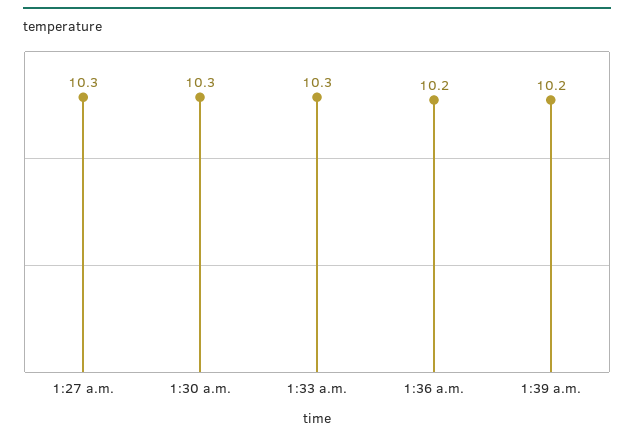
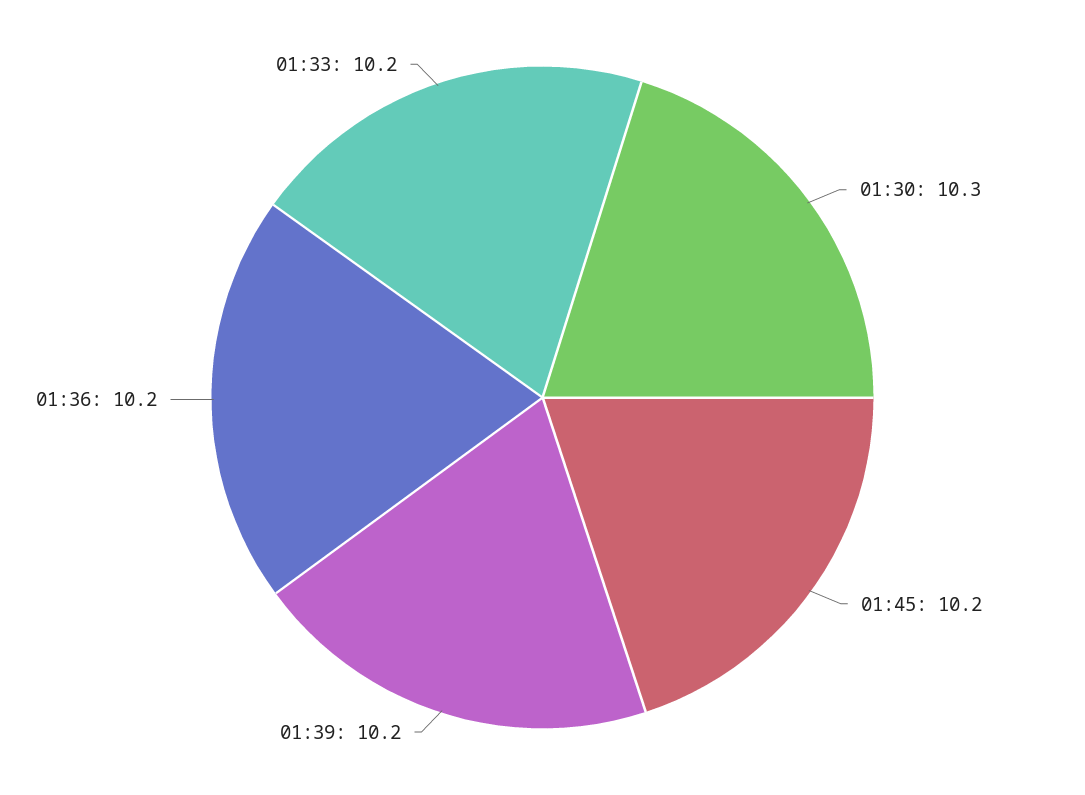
1:27 a.m.: 10.3 -> none
1:33 a.m.: 10.3 -> 10.2
01:45: none -> 10.2

